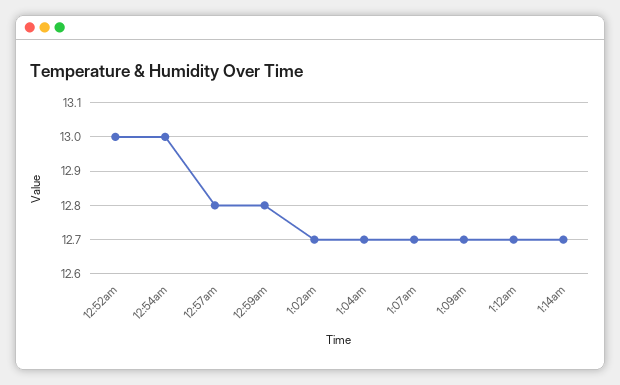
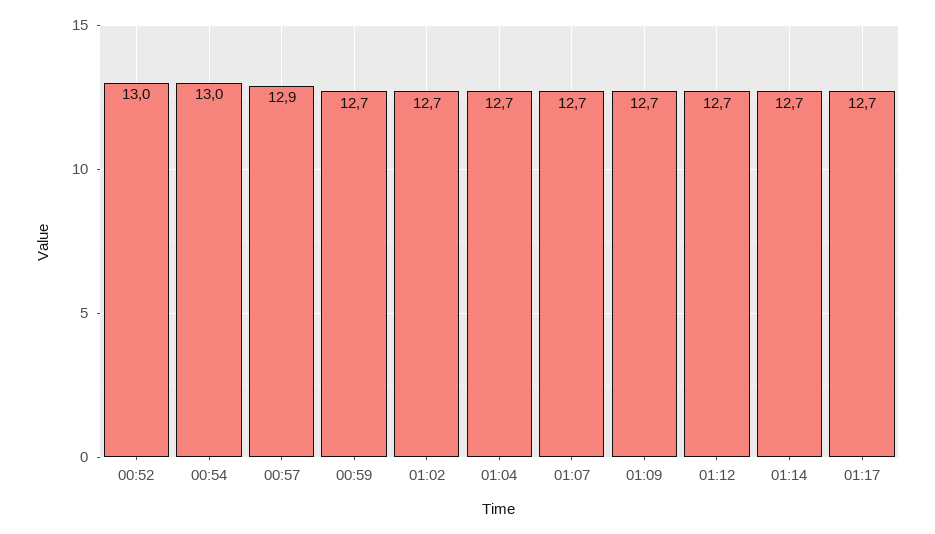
12:57am: 12.8 -> 12.9
12:59am: 12.8 -> 12.7
01:17: none -> 12.7

